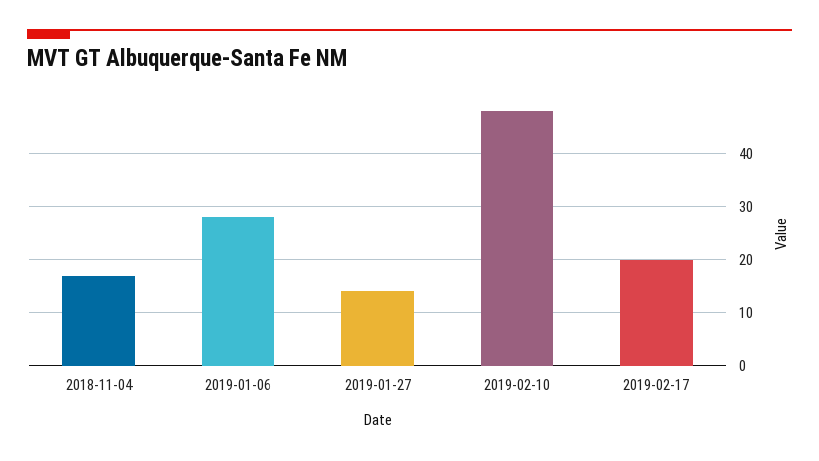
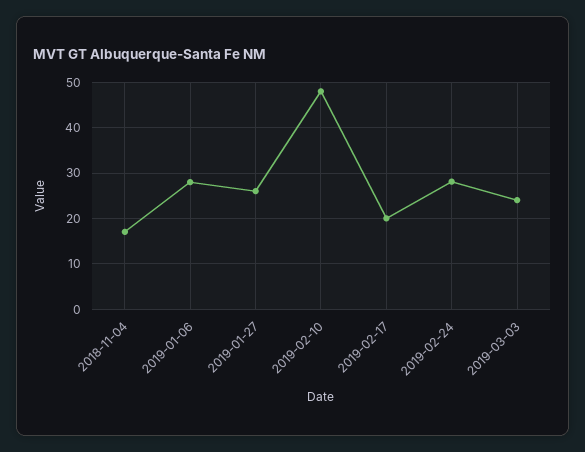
2019-01-27: 15 -> 26
2019-02-24: none -> 28
2019-03-03: none -> 24

